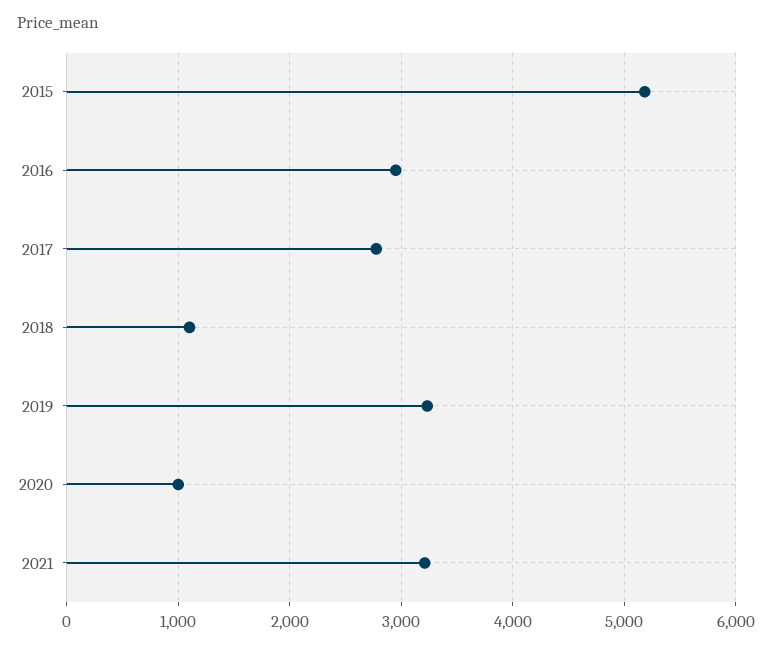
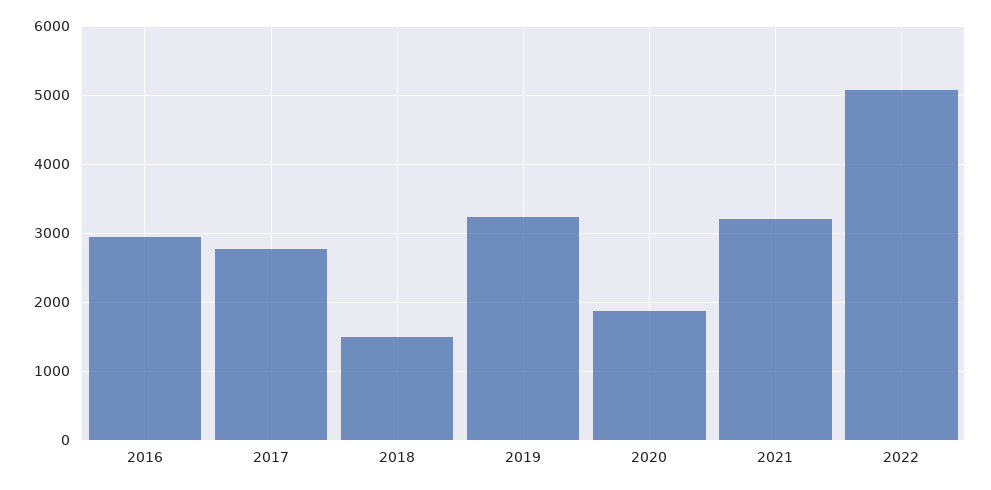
2015: 5200 -> none
2018: 1100 -> 1500
2020: 1000 -> 1900
2022: none -> 5100

